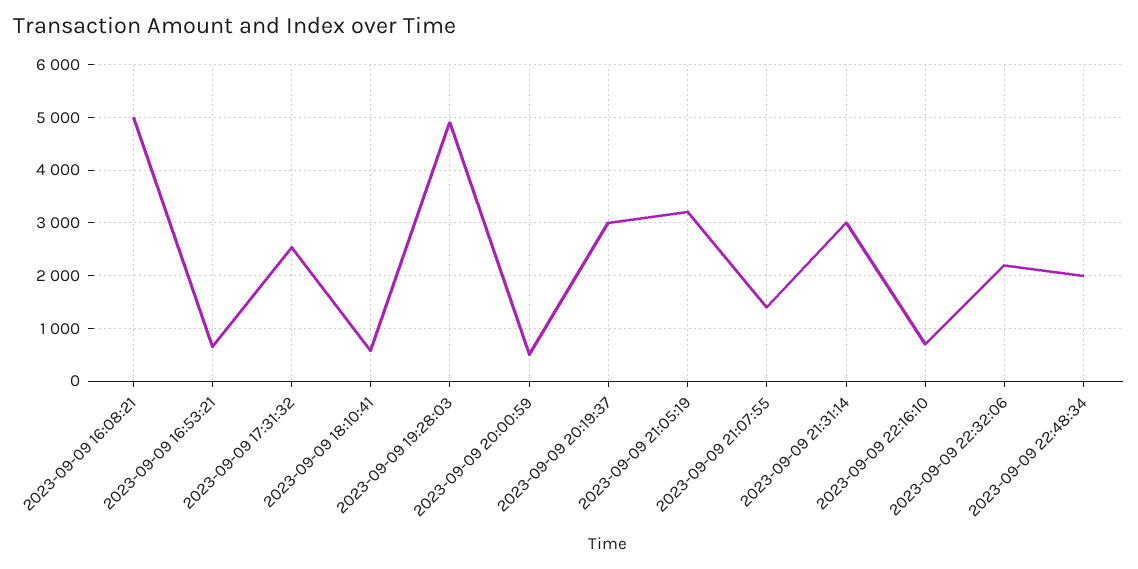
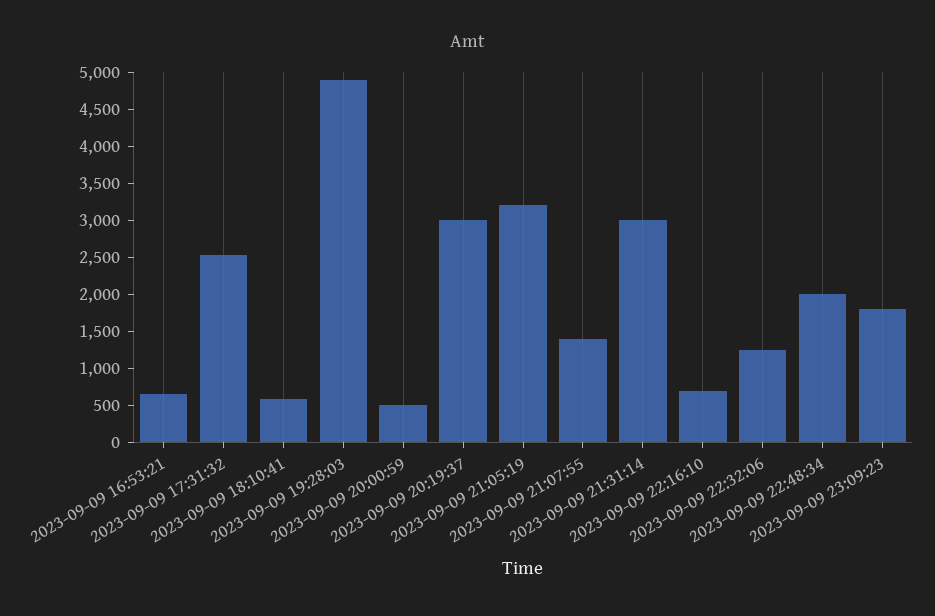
2023-09-09 16:08:21: 5000 -> none
2023-09-09 22:32:06: 2200 -> 1250
2023-09-09 23:09:23: none -> 1750

